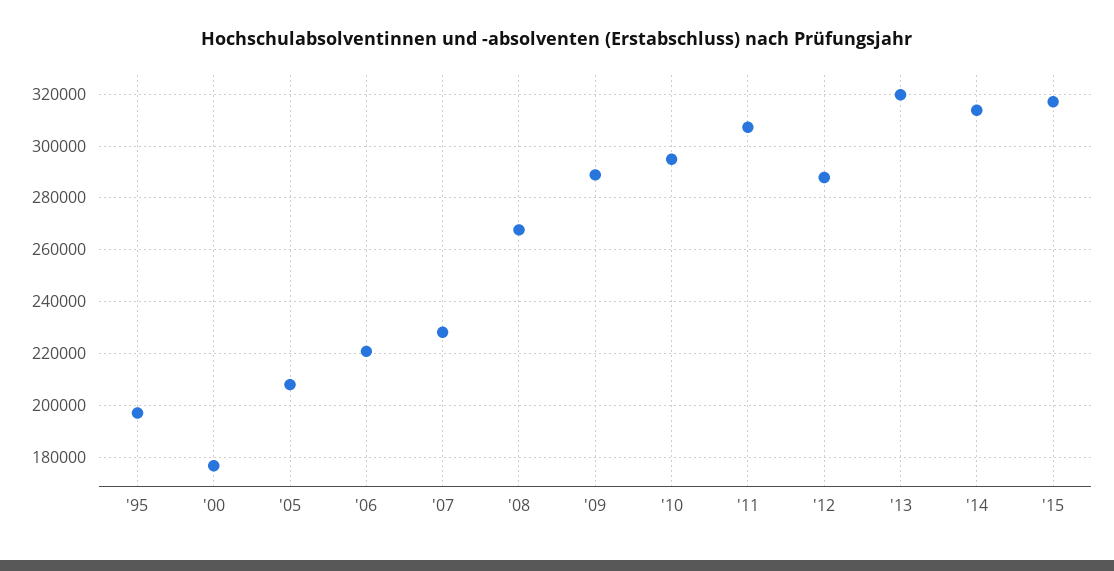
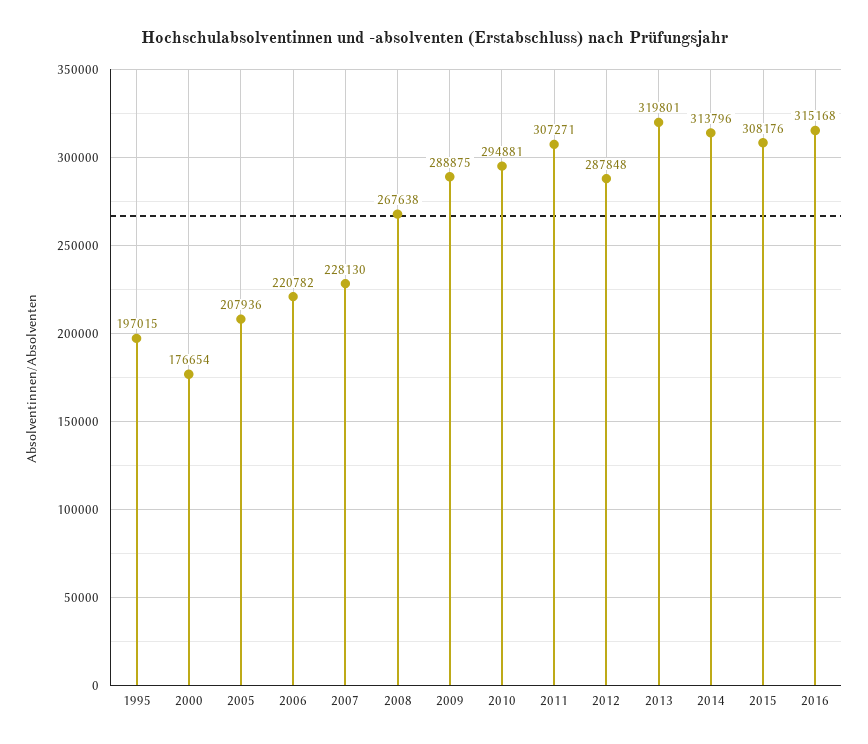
'15: 317500 -> 308176
2016: none -> 315168

